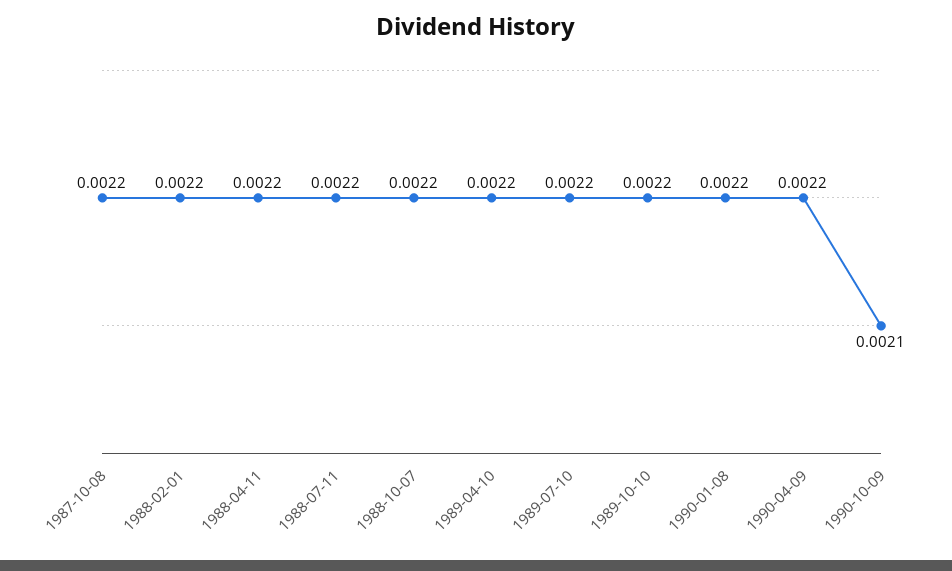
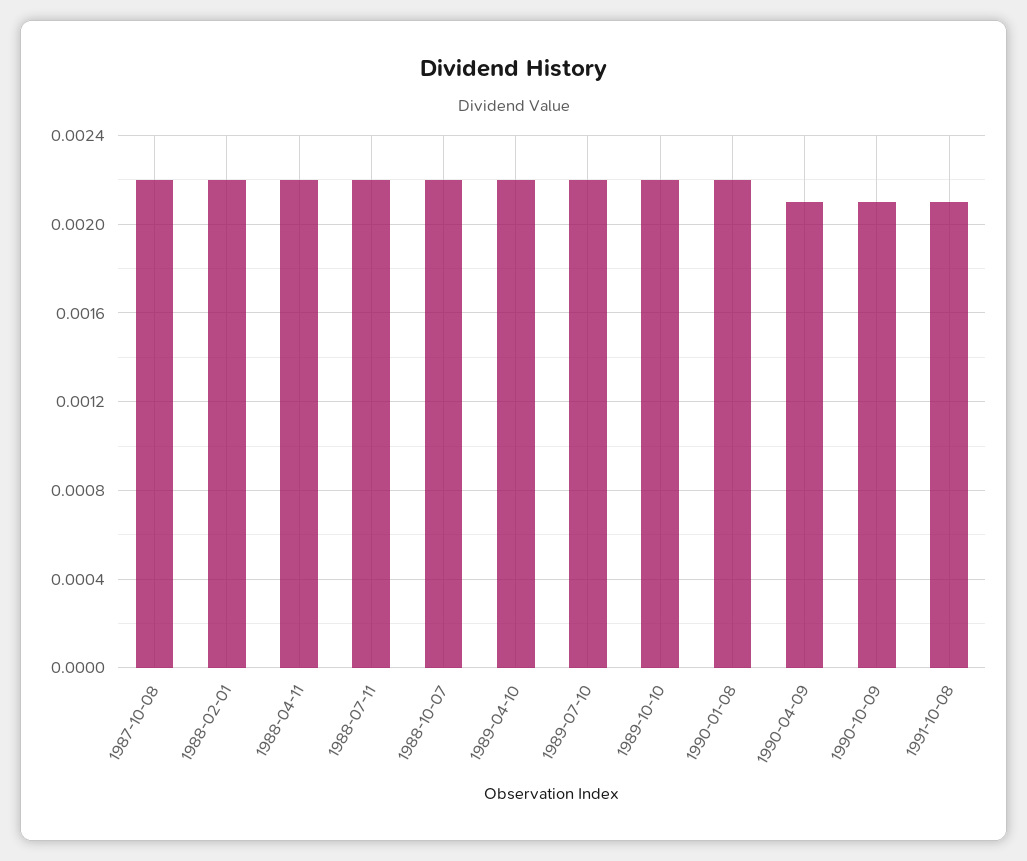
1990-04-09: 0.0022 -> 0.0021
1991-10-08: none -> 0.0021

